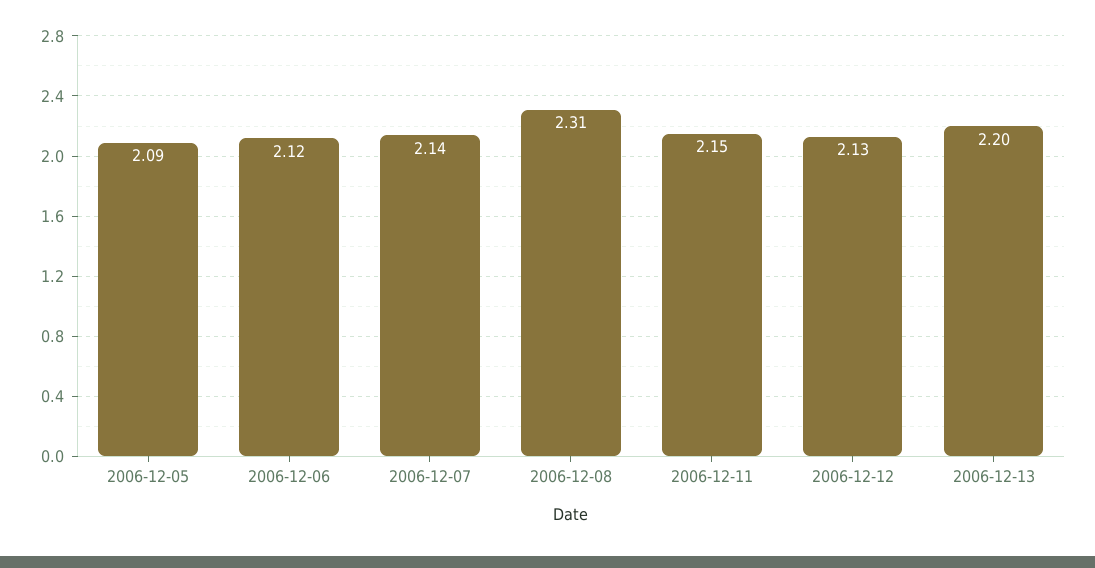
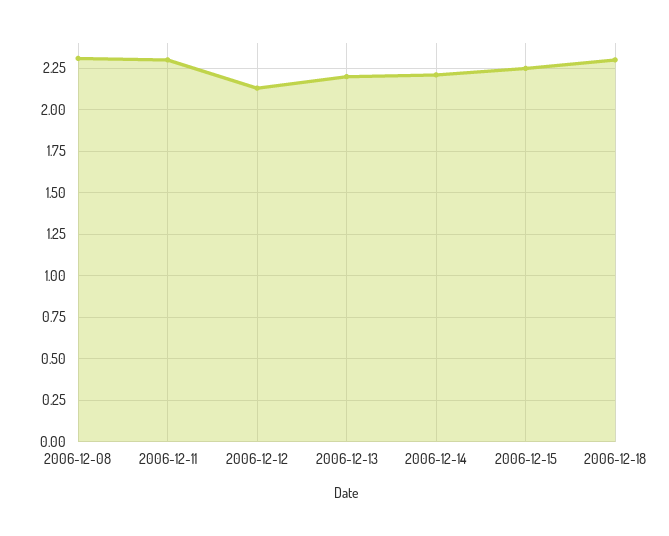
2006-12-05: 2.09 -> none
2006-12-06: 2.12 -> none
2006-12-07: 2.14 -> none
2006-12-11: 2.15 -> 2.3
2006-12-14: none -> 2.2
2006-12-15: none -> 2.25
2006-12-18: none -> 2.3

